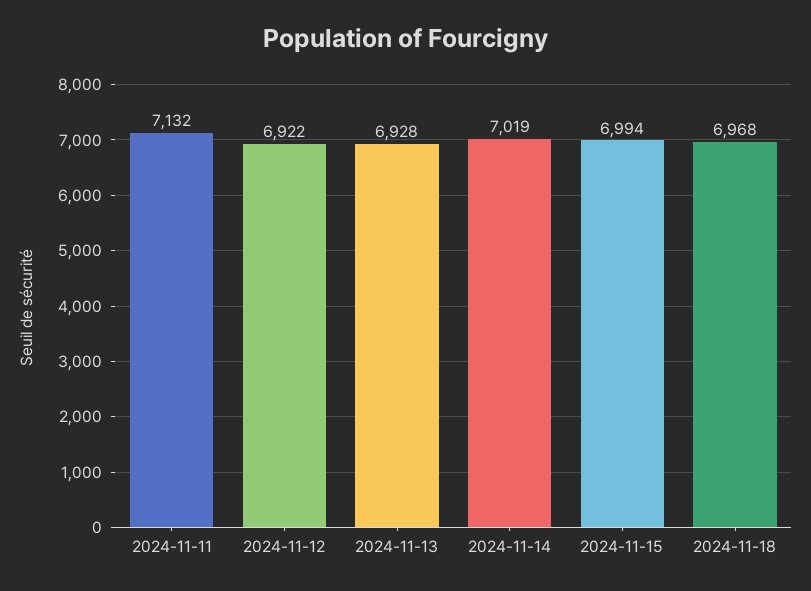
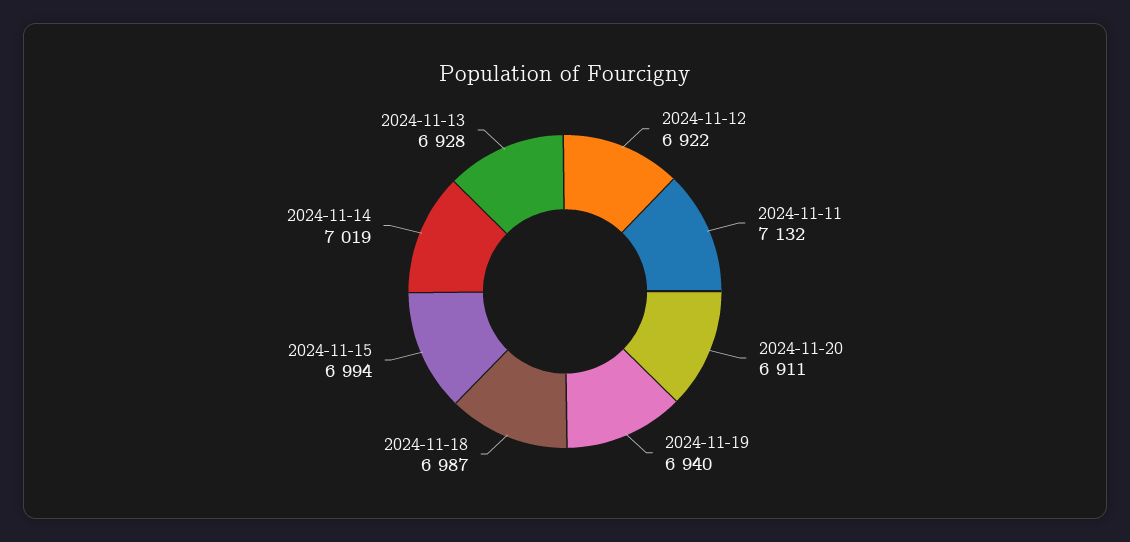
2024-11-18: 6968 -> 6987
2024-11-20: none -> 6911
2024-11-19: none -> 6940

